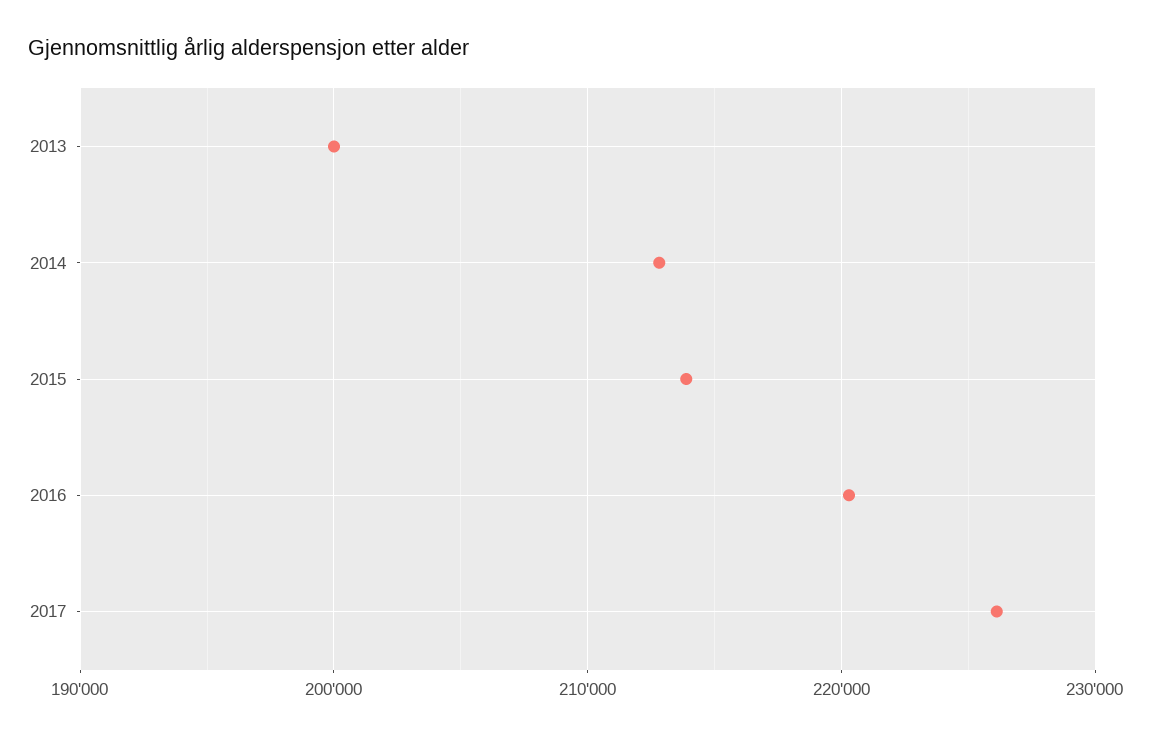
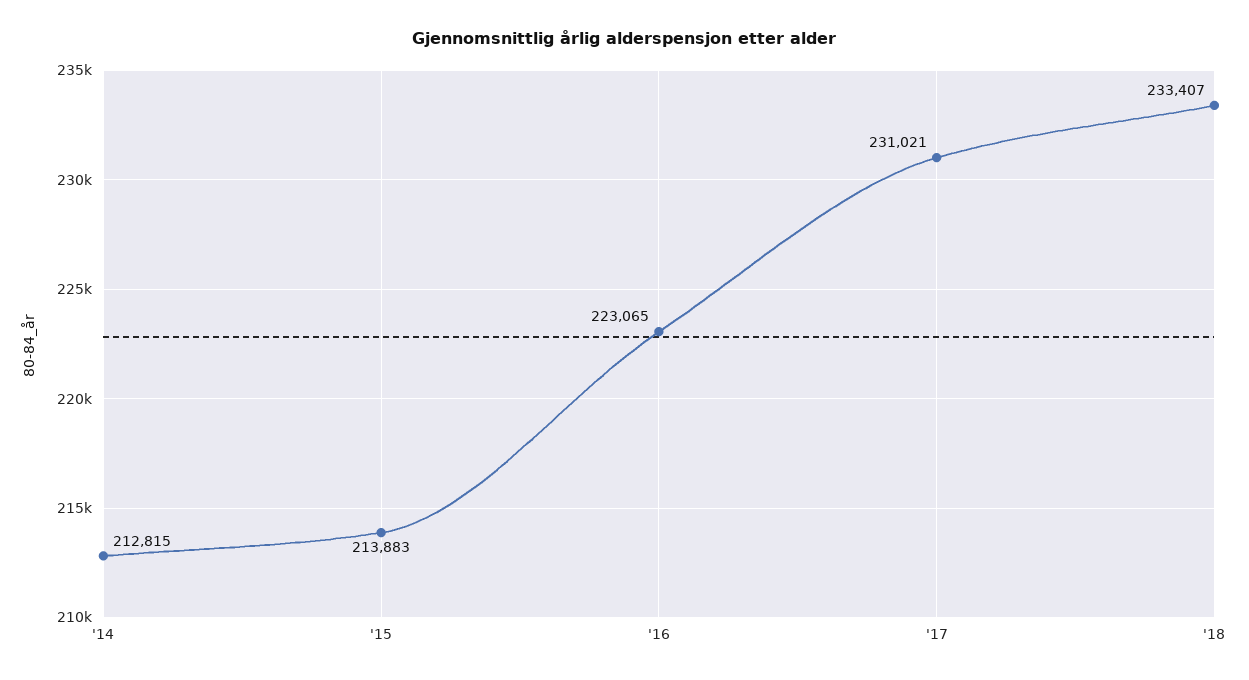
2013: 200000 -> none
2016: 220000 -> 223065
2017: 226000 -> 231021
'18: none -> 233407

